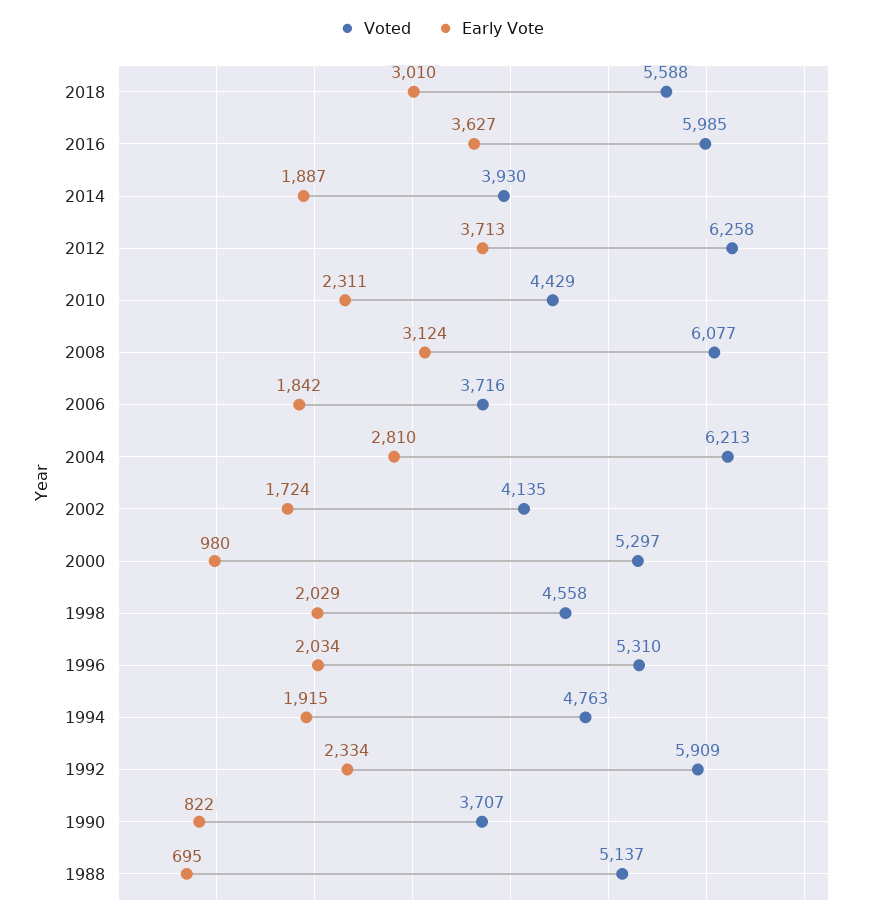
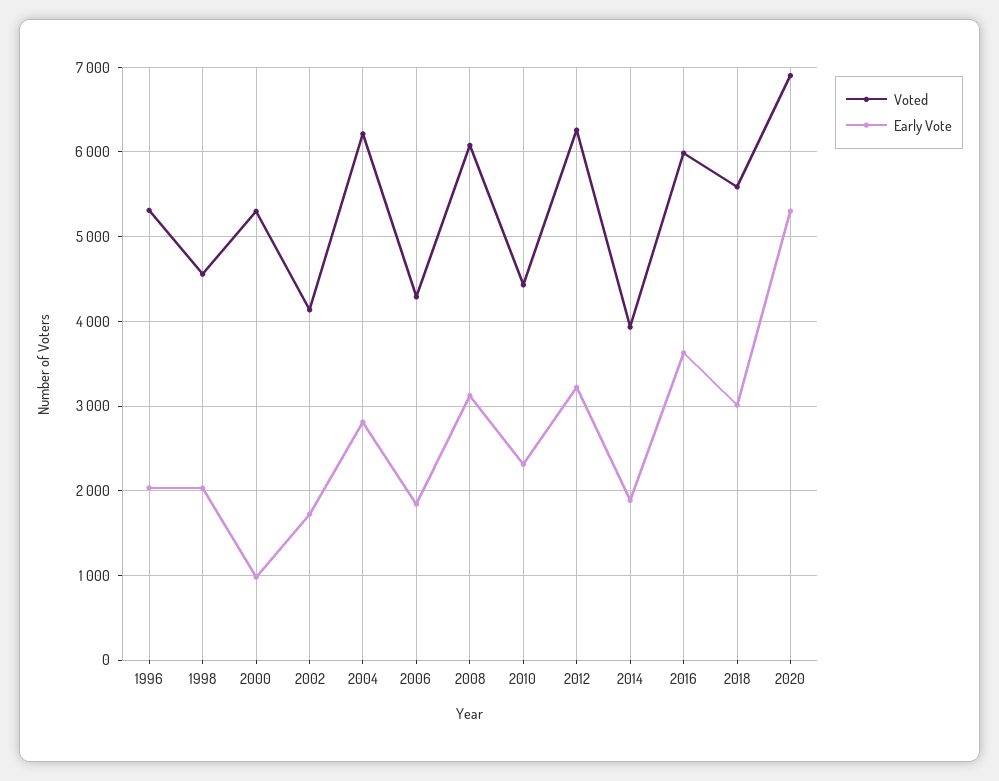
Early Vote, 2012: 3713 -> 3200
Voted, 2006: 3716 -> 4300
Voted, 1994: 4763 -> none
Early Vote, 1994: 1915 -> none
Voted, 1992: 5909 -> none
Early Vote, 1992: 2334 -> none
Voted, 1990: 3707 -> none
Early Vote, 1990: 822 -> none
Voted, 1988: 5137 -> none
Early Vote, 1988: 695 -> none
Voted, 2020: none -> 6900
Early Vote, 2020: none -> 5300

